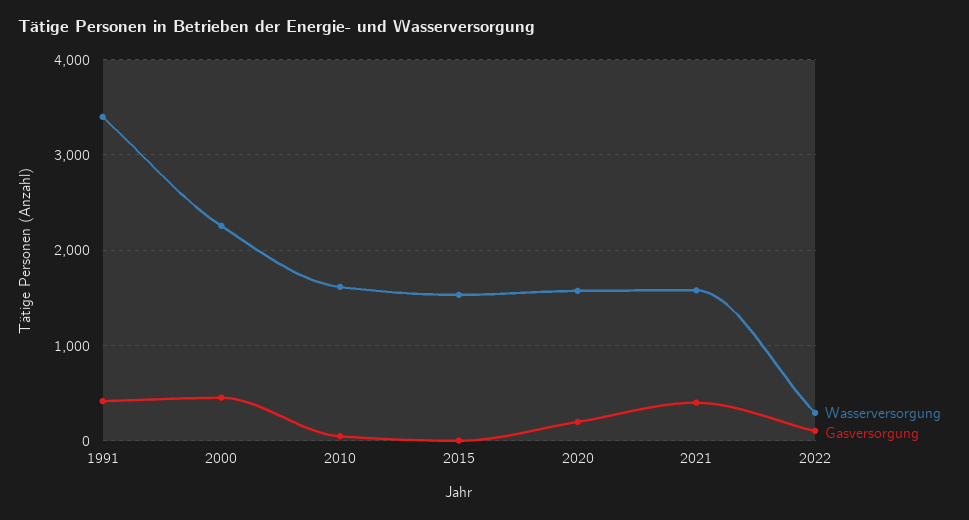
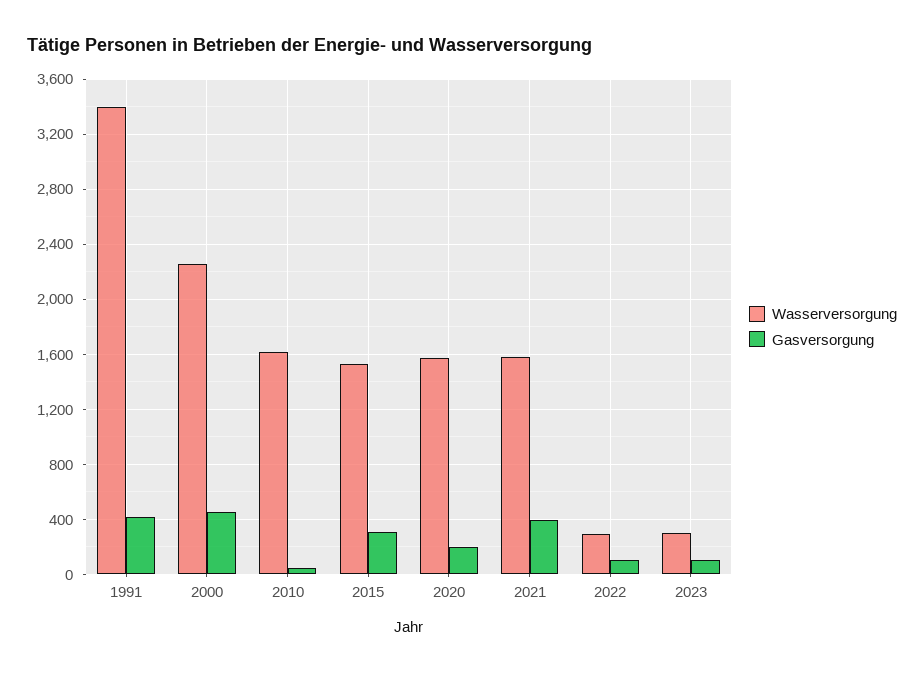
Gasversorgung, 2015: 0 -> 300
Wasserversorgung, 2023: none -> 300
Gasversorgung, 2023: none -> 100

